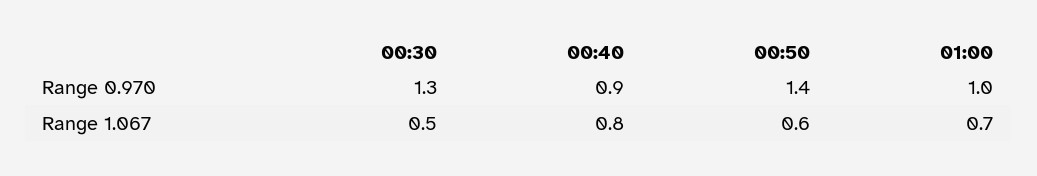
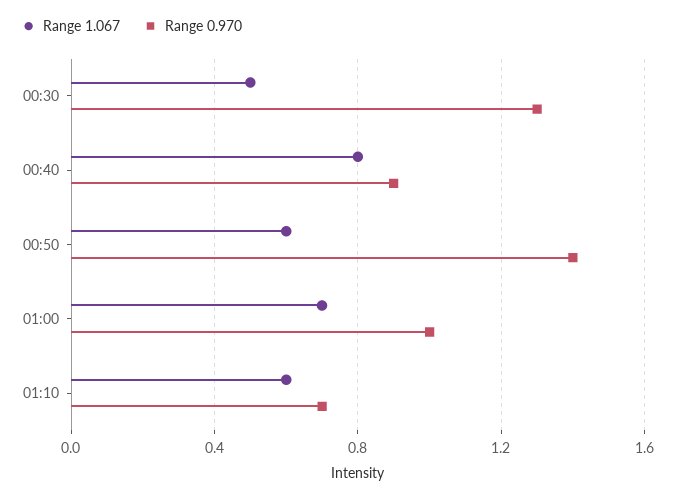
Range 1.067, 01:10: none -> 0.6
Range 0.970, 01:10: none -> 0.7

